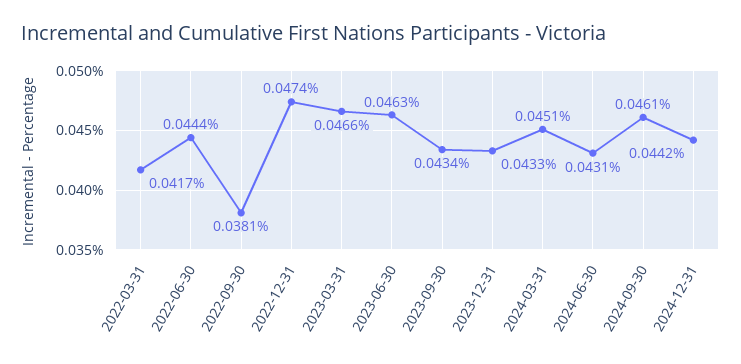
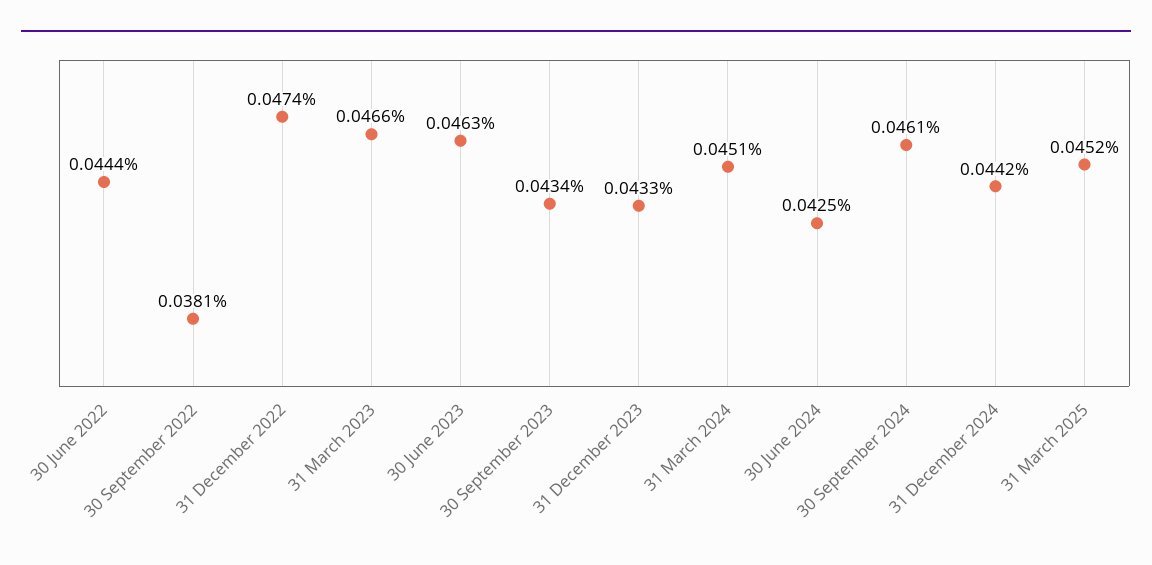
2022-03-31: 0.0417 -> none
2024-06-30: 0.0431 -> 0.0425
31 March 2025: none -> 0.0452

